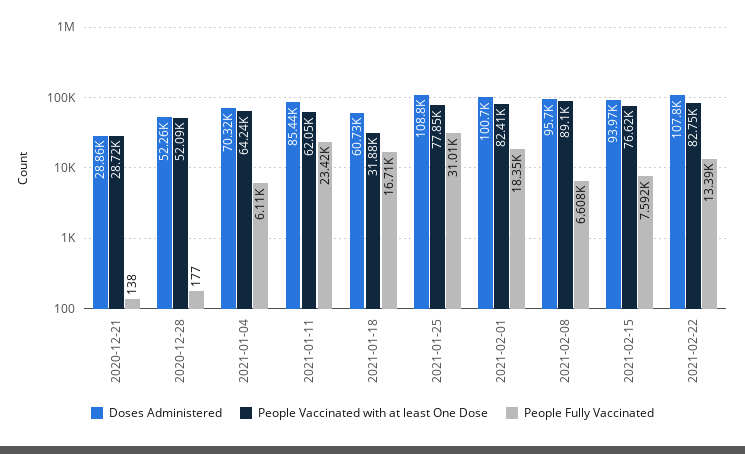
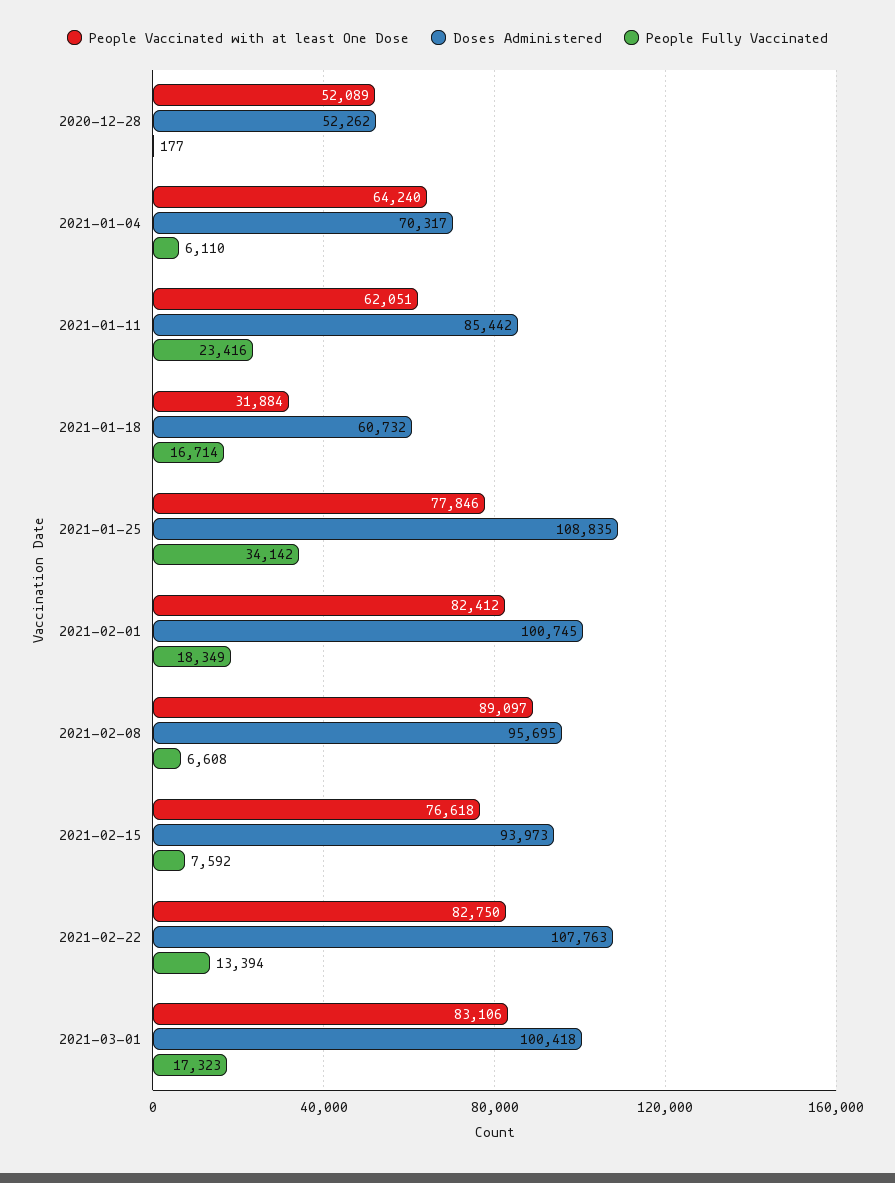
Doses Administered, 2020-12-21: 28860 -> none
People Vaccinated with at least One Dose, 2020-12-21: 28720 -> none
People Fully Vaccinated, 2020-12-21: 138 -> none
People Fully Vaccinated, 2021-01-25: 31010 -> 34142
People Vaccinated with at least One Dose, 2021-03-01: none -> 83106
Doses Administered, 2021-03-01: none -> 100418
People Fully Vaccinated, 2021-03-01: none -> 17323

